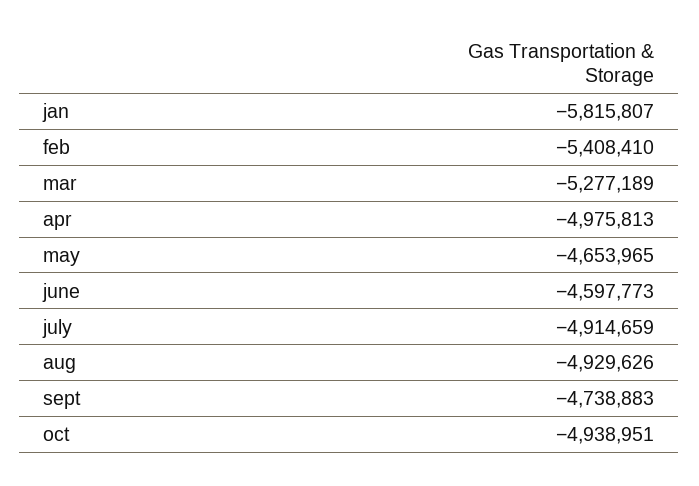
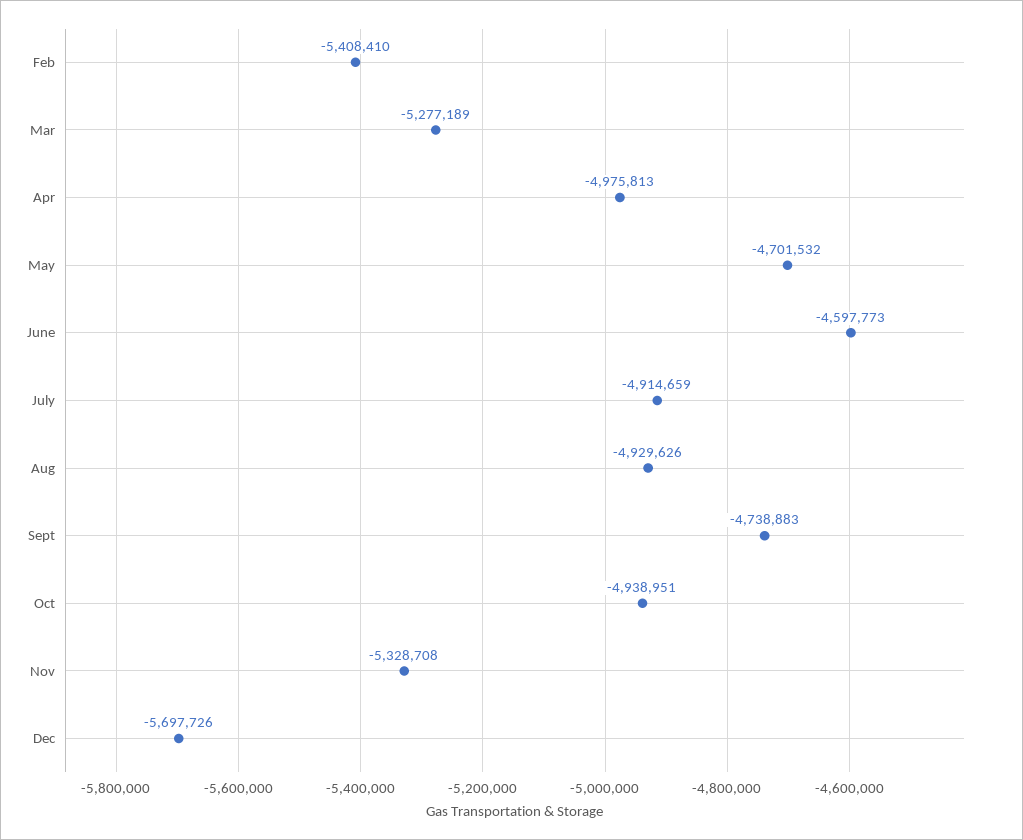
jan: -5815807 -> none
may: -4653965 -> -4701532
Nov: none -> -5328708
Dec: none -> -5697726

